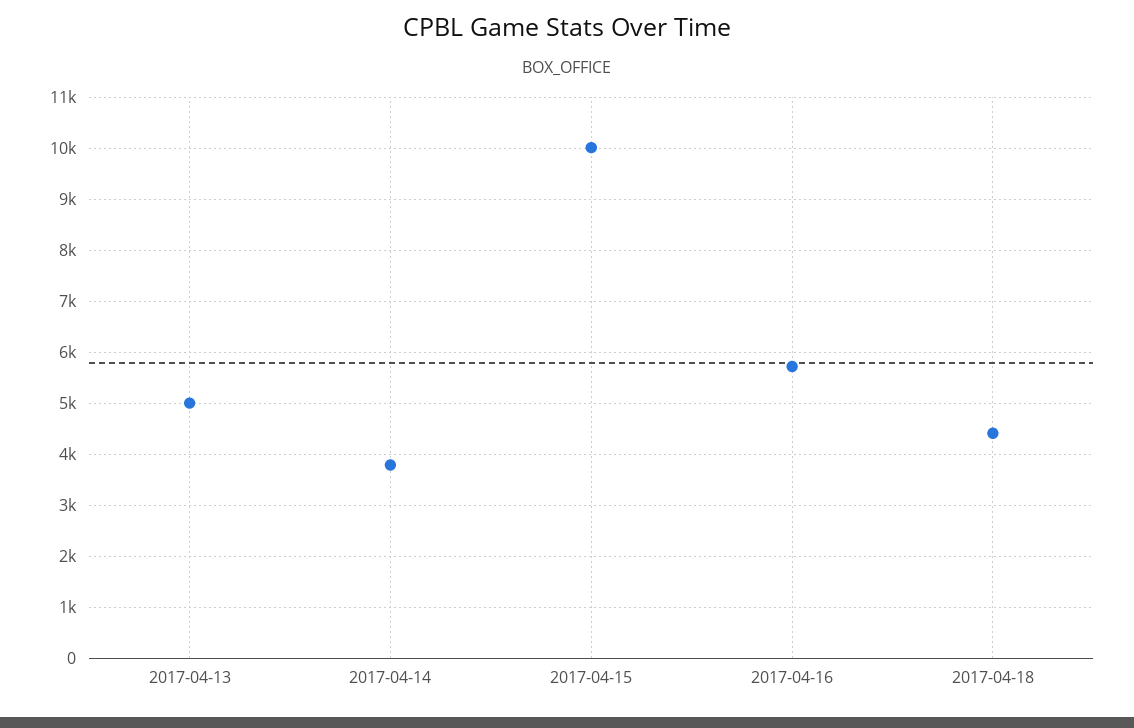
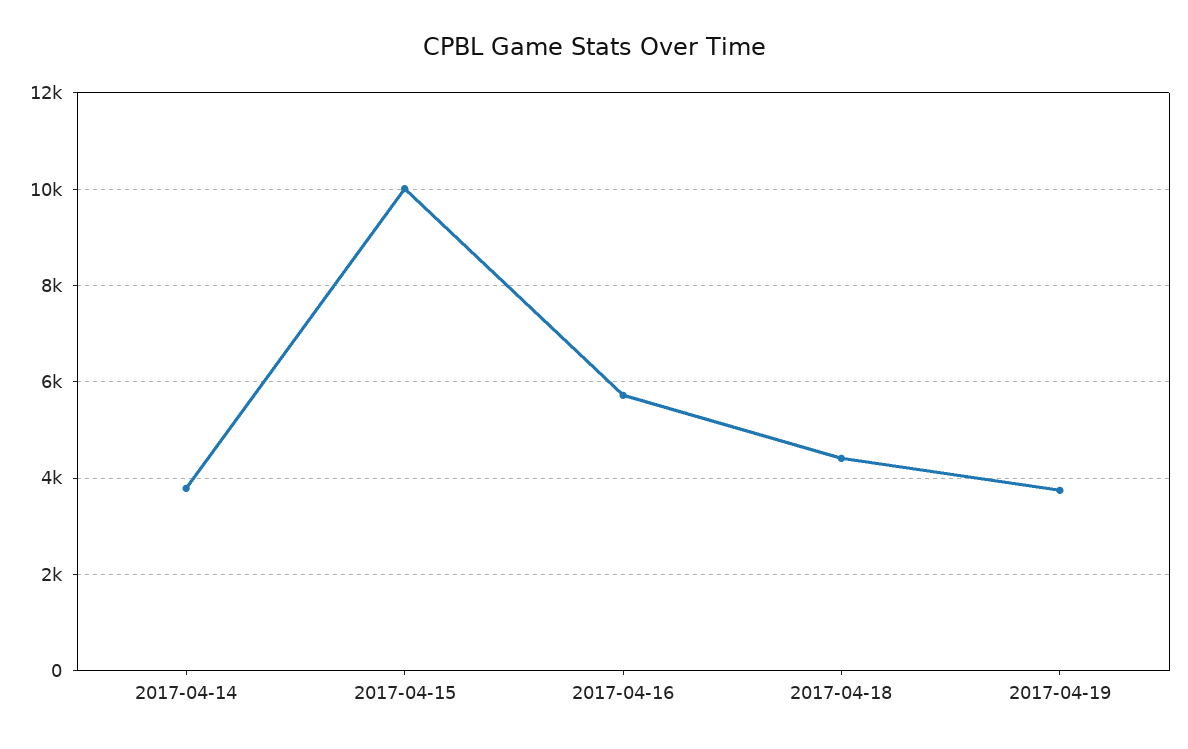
2017-04-13: 5000 -> none
2017-04-19: none -> 3800

